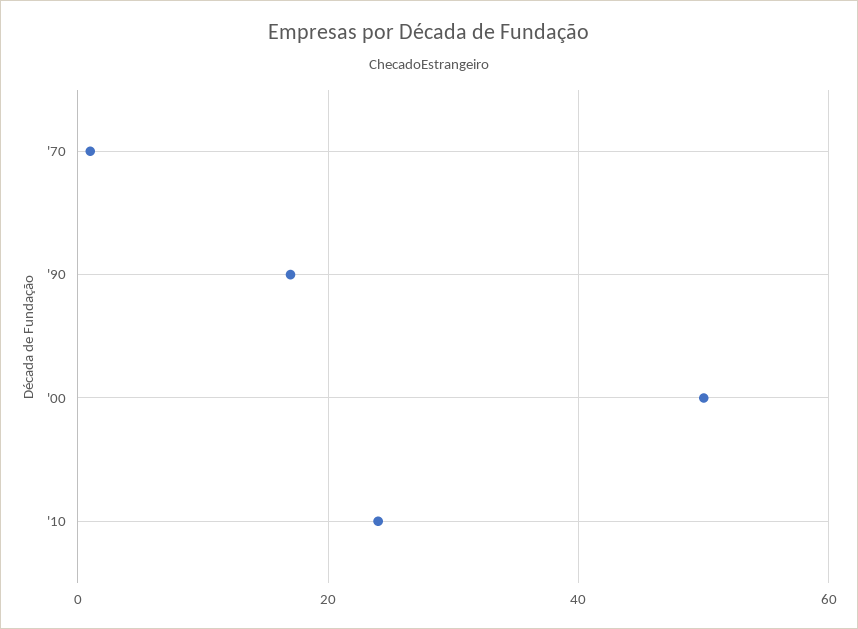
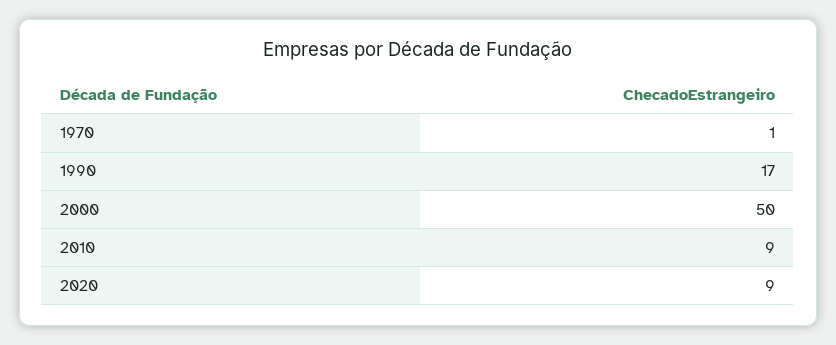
'10: 25 -> 9
2020: none -> 9

